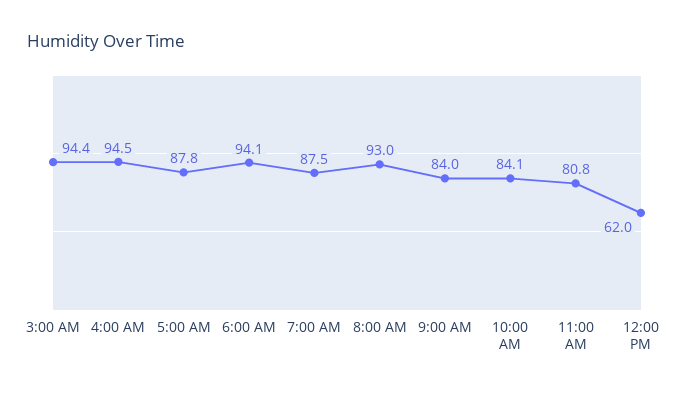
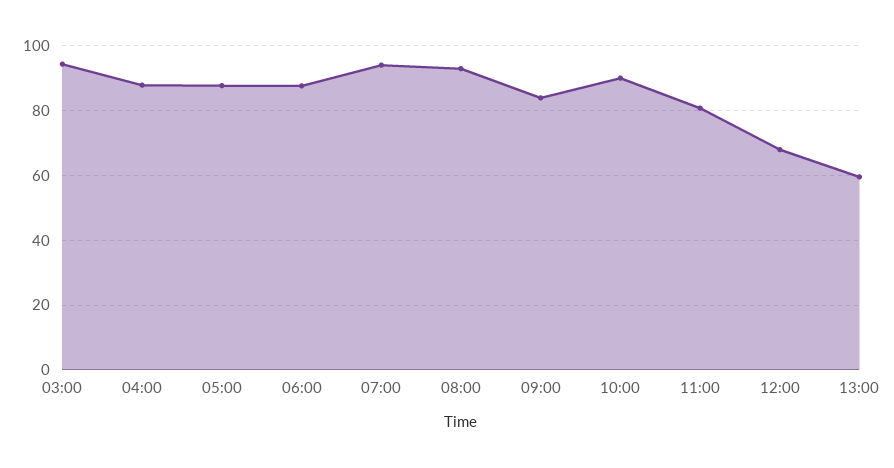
4:00 AM: 94.5 -> 88
6:00 AM: 94.1 -> 88
7:00 AM: 87.5 -> 94
10:00 AM: 84.1 -> 90
12:00 PM: 62 -> 68
13:00: none -> 60

